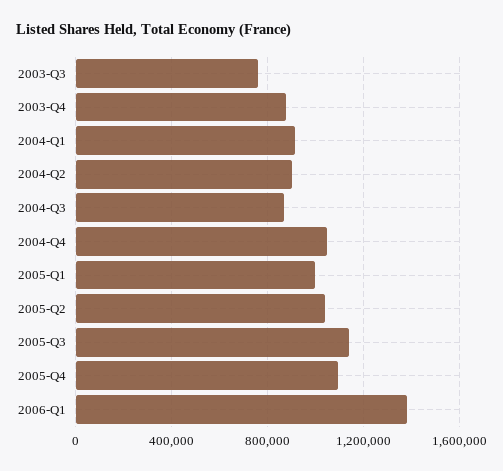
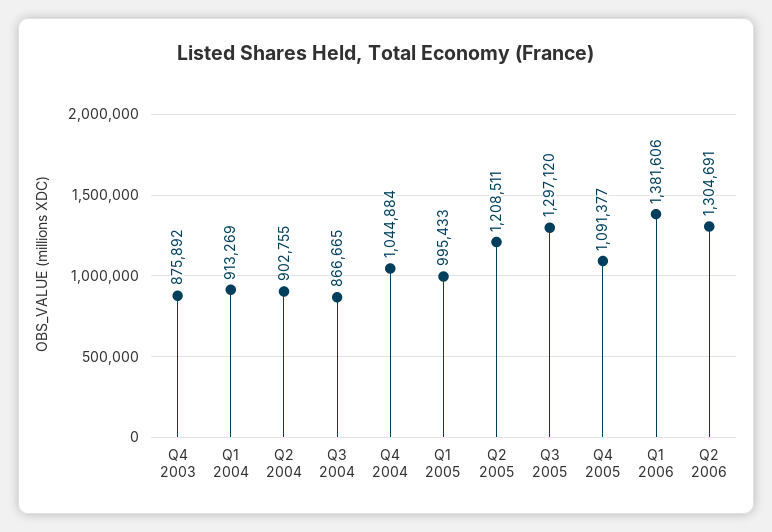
2003-Q3: 750000 -> none
2005-Q2: 1050000 -> 1208511
2005-Q3: 1150000 -> 1297120
Q2 2006: none -> 1304691

